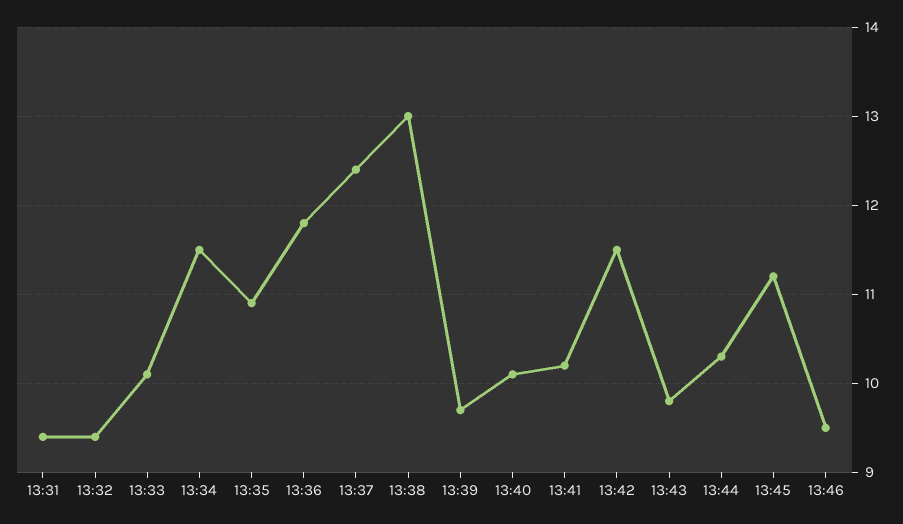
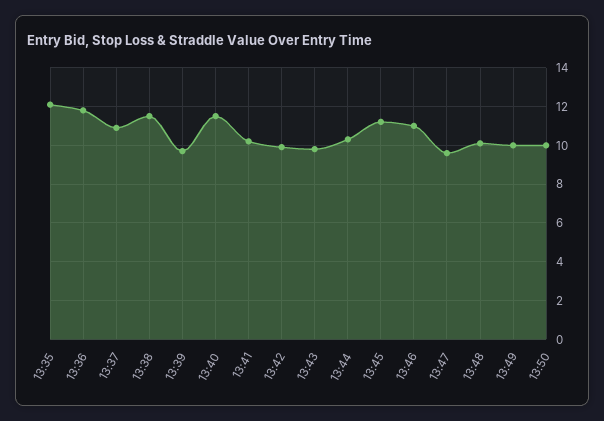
13:31: 9.4 -> none
13:32: 9.4 -> none
13:33: 10.1 -> none
13:34: 11.5 -> none
13:35: 10.9 -> 12
13:37: 12.4 -> 11
13:38: 13 -> 11.5
13:40: 10.1 -> 11.5
13:42: 11.5 -> 10
13:46: 9.5 -> 11
13:47: none -> 9.5
13:48: none -> 10
13:49: none -> 10
13:50: none -> 10

